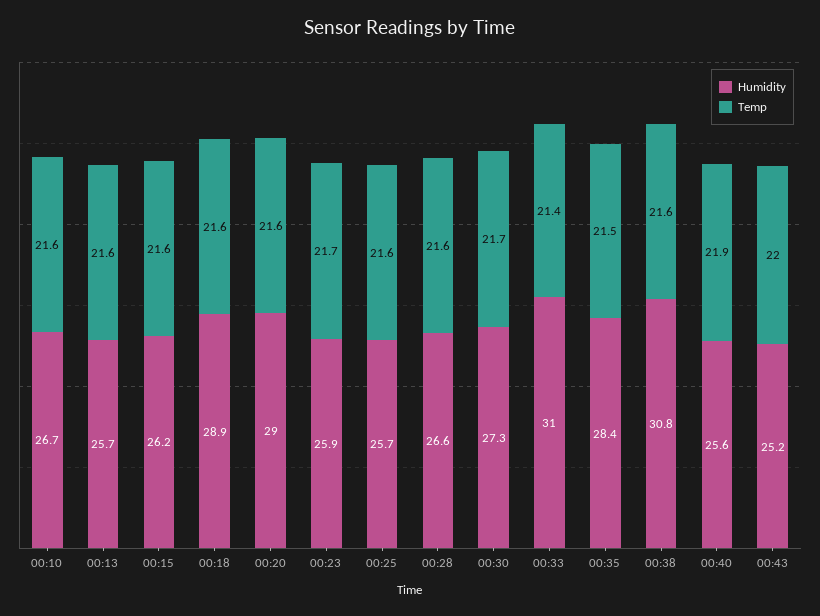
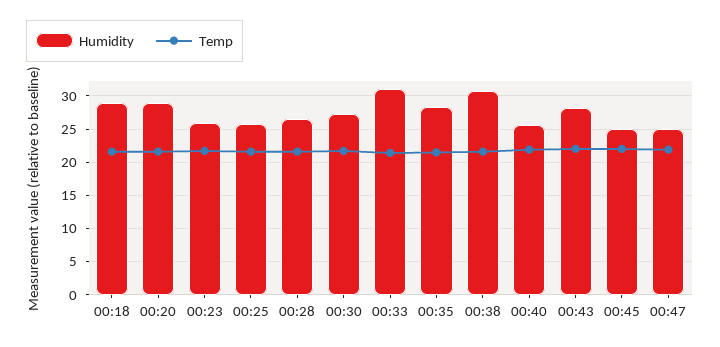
Humidity, 00:10: 26.7 -> none
Temp, 00:10: 21.6 -> none
Humidity, 00:13: 25.7 -> none
Temp, 00:13: 21.6 -> none
Humidity, 00:15: 26.2 -> none
Temp, 00:15: 21.6 -> none
Humidity, 00:43: 25.2 -> 28
Humidity, 00:45: none -> 25
Temp, 00:45: none -> 22
Humidity, 00:47: none -> 25
Temp, 00:47: none -> 22

